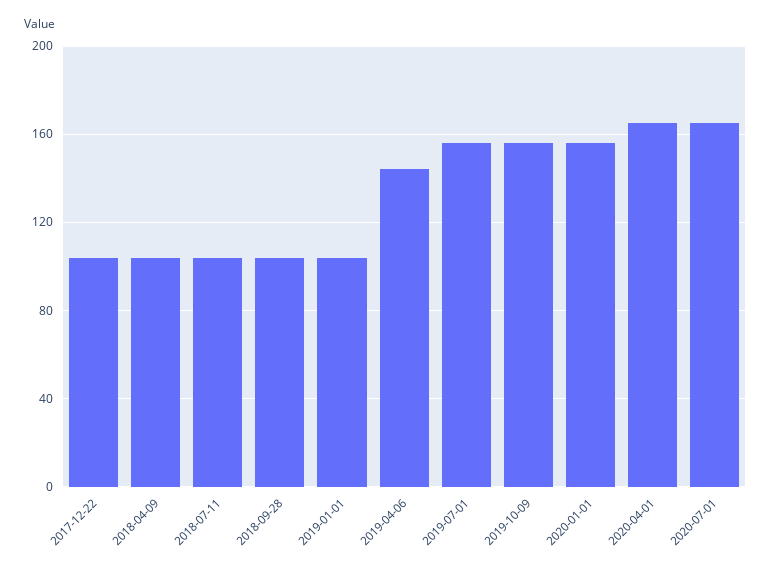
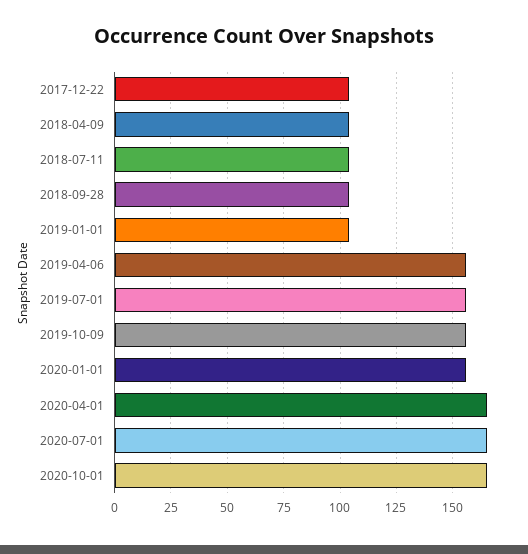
2019-04-06: 145 -> 155
2020-10-01: none -> 165

